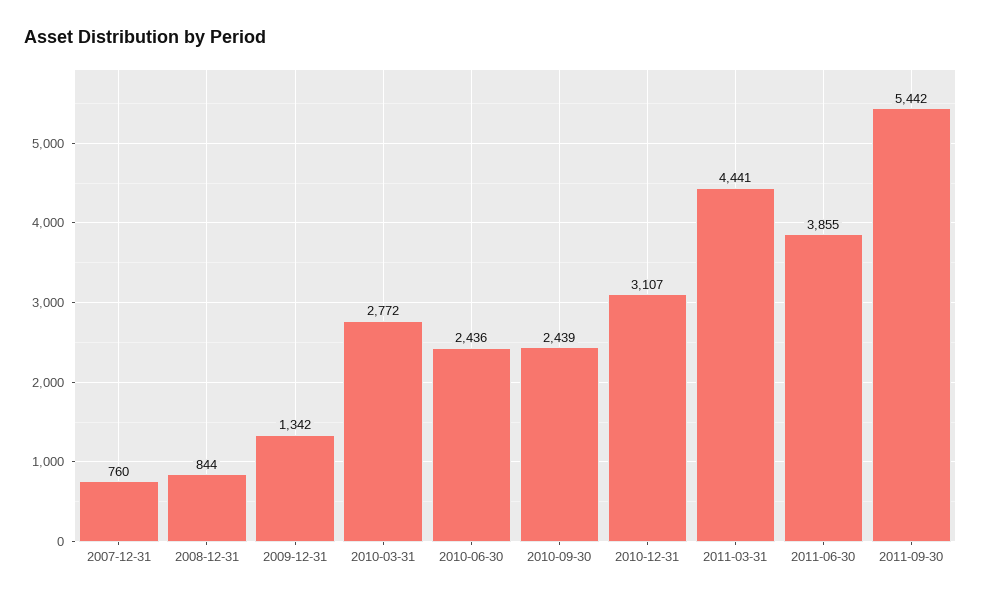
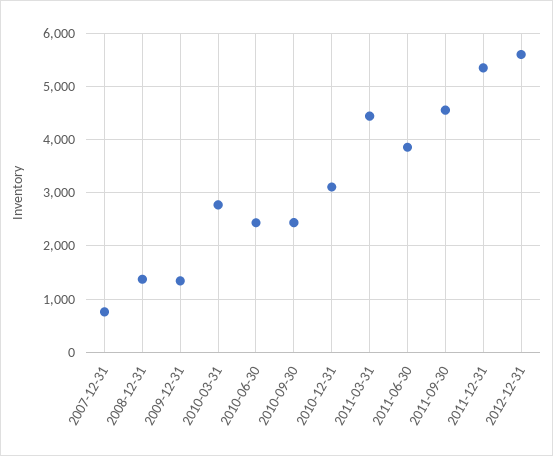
2008-12-31: 844 -> 1400
2011-09-30: 5442 -> 4600
2011-12-31: none -> 5400
2012-12-31: none -> 5600

